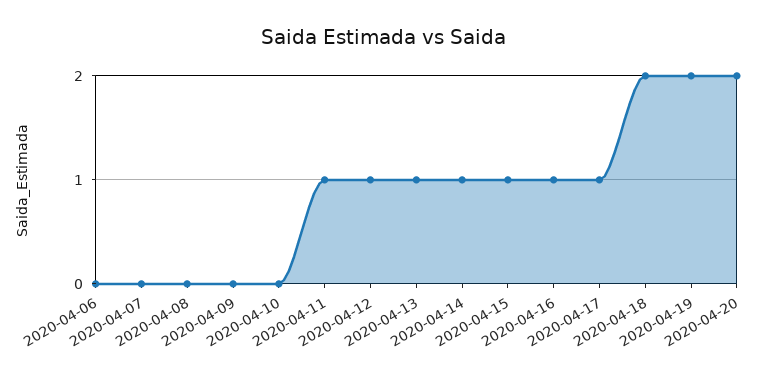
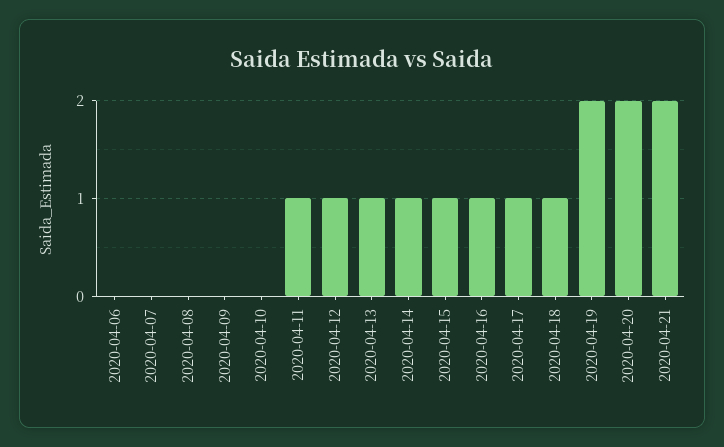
2020-04-18: 2 -> 1
2020-04-21: none -> 2

